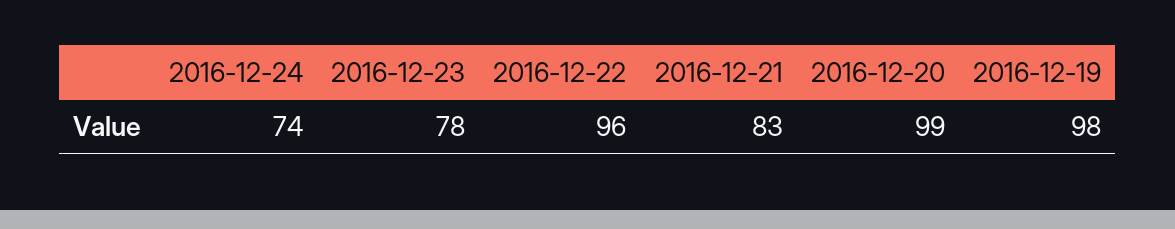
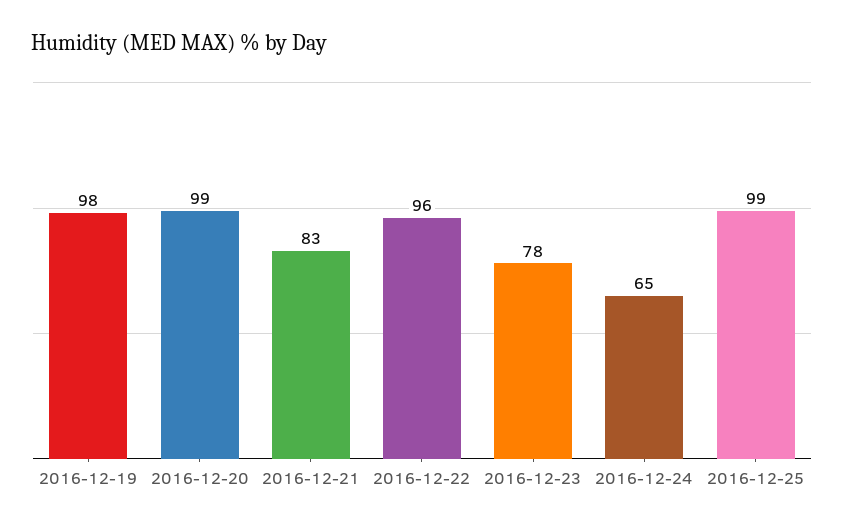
2016-12-24: 74 -> 65
2016-12-25: none -> 99

